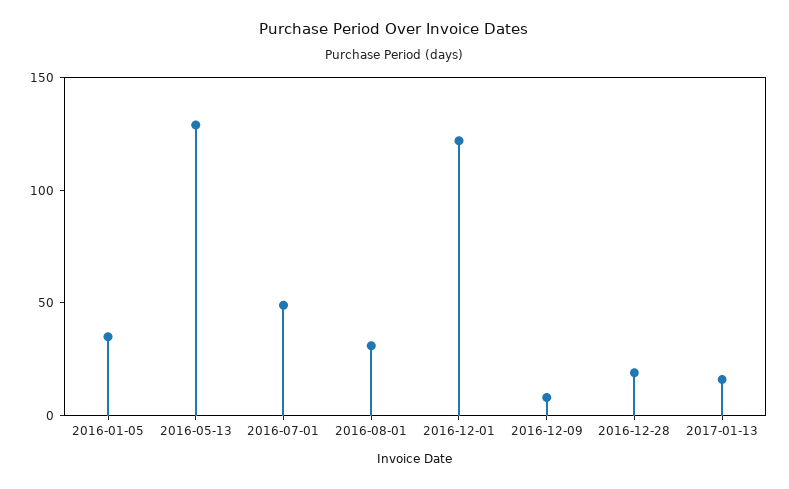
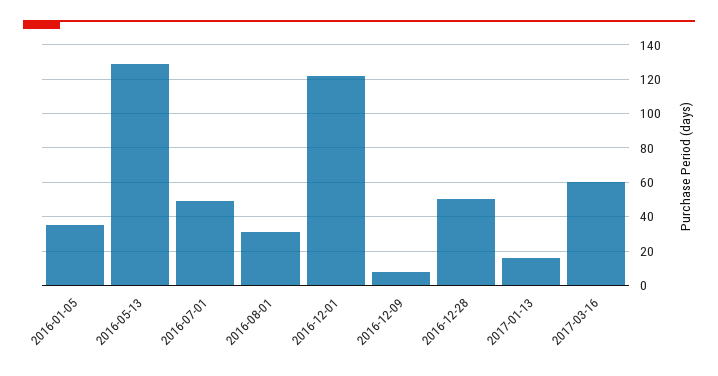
2016-12-28: 20 -> 50
2017-03-16: none -> 60

